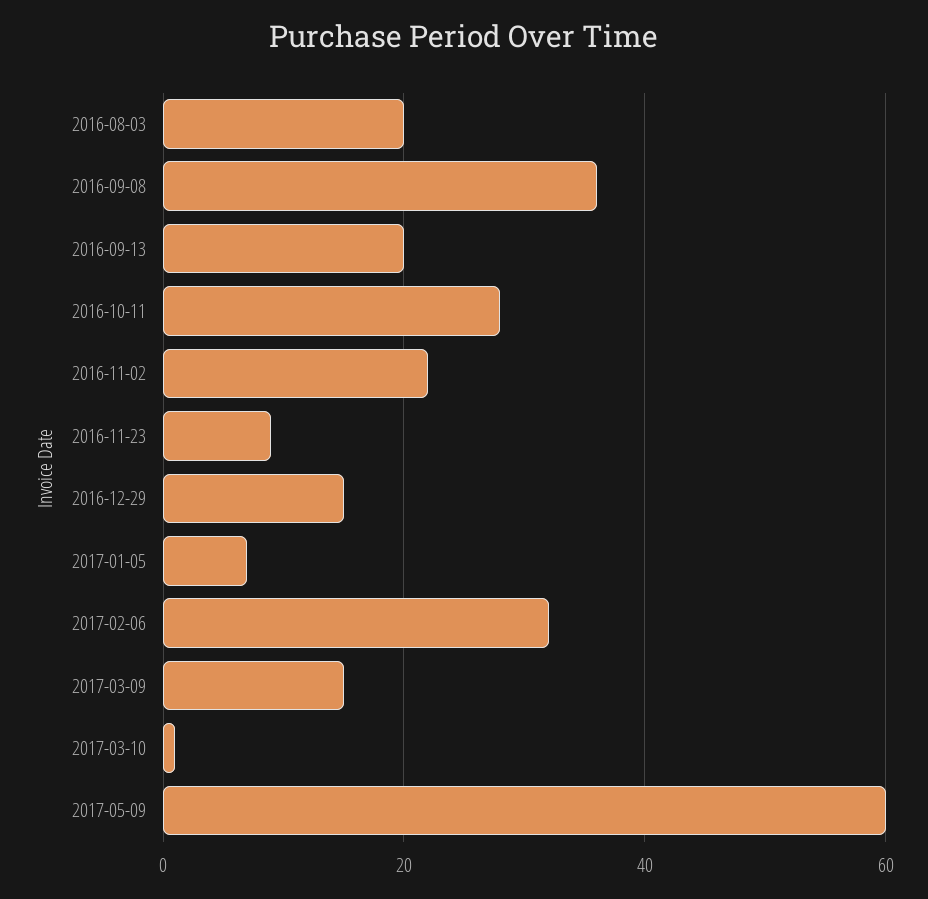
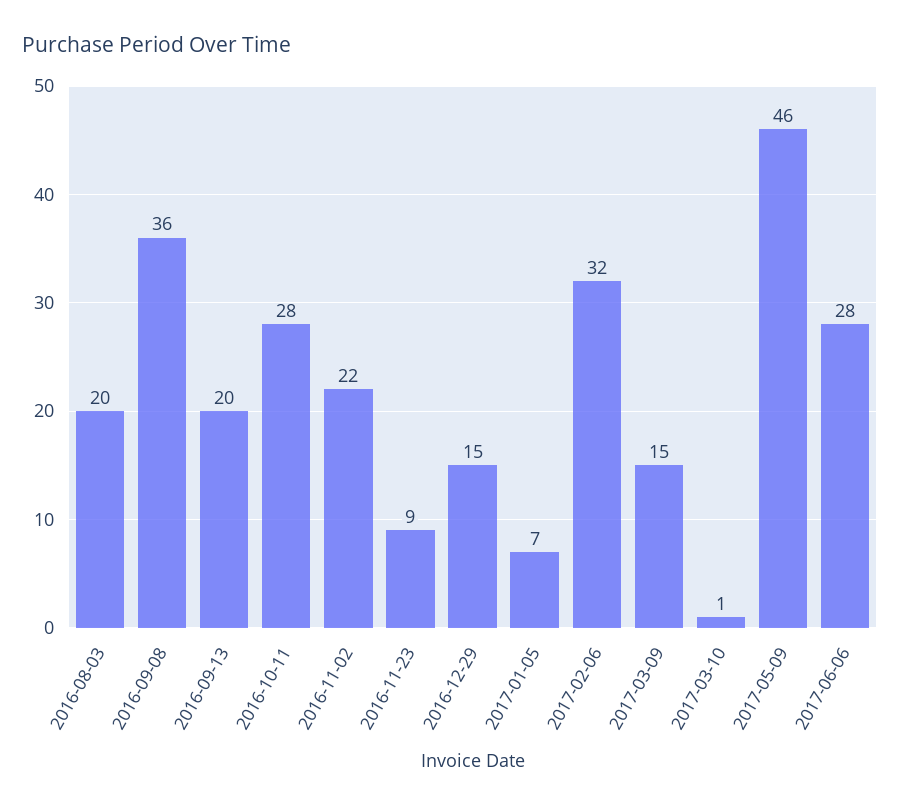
2017-05-09: 60 -> 46
2017-06-06: none -> 28

